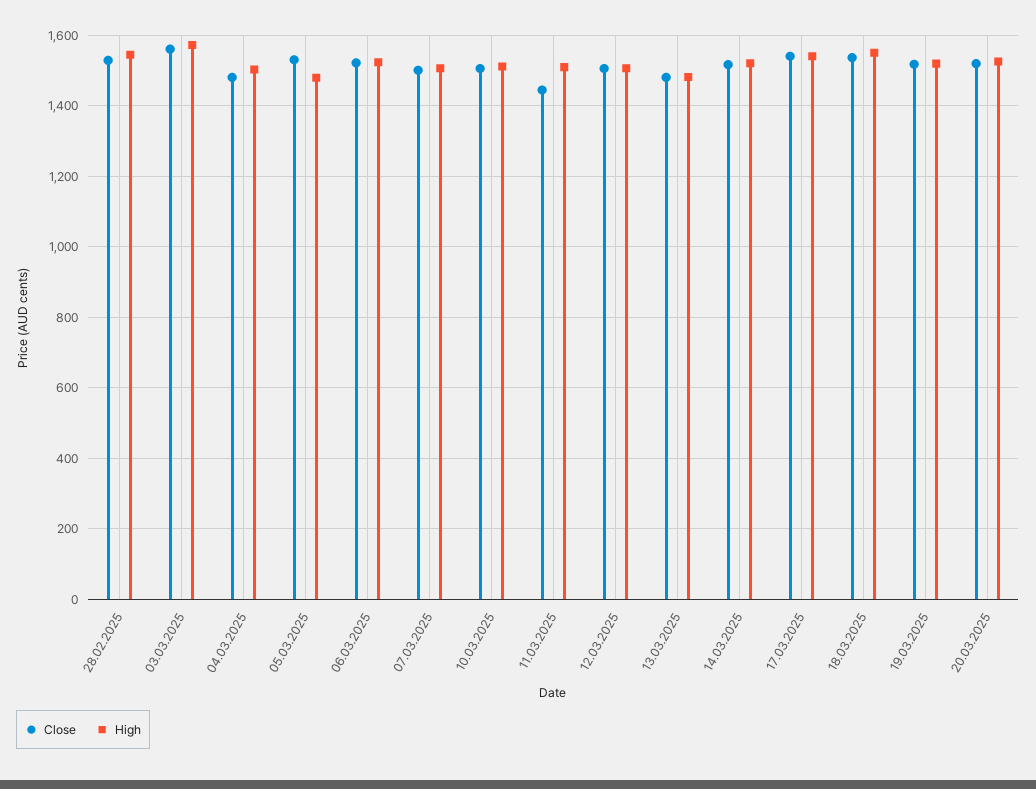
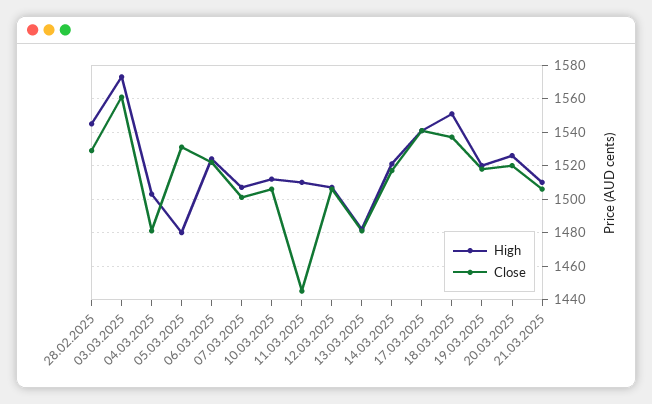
High, 21.03.2025: none -> 1510
Close, 21.03.2025: none -> 1505

